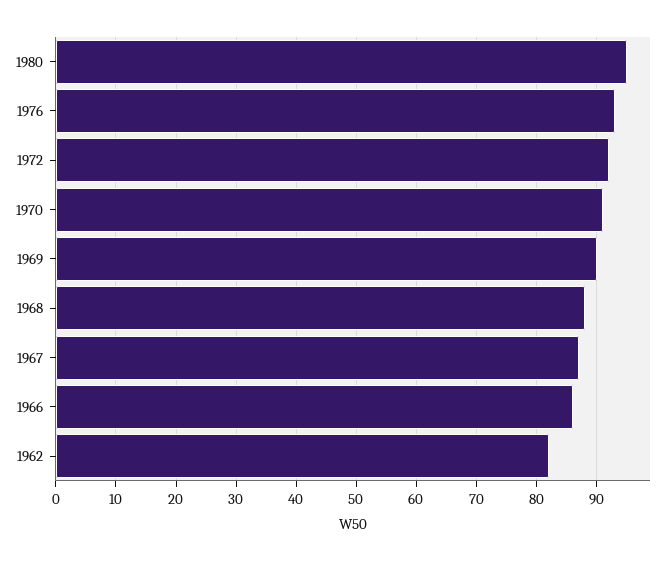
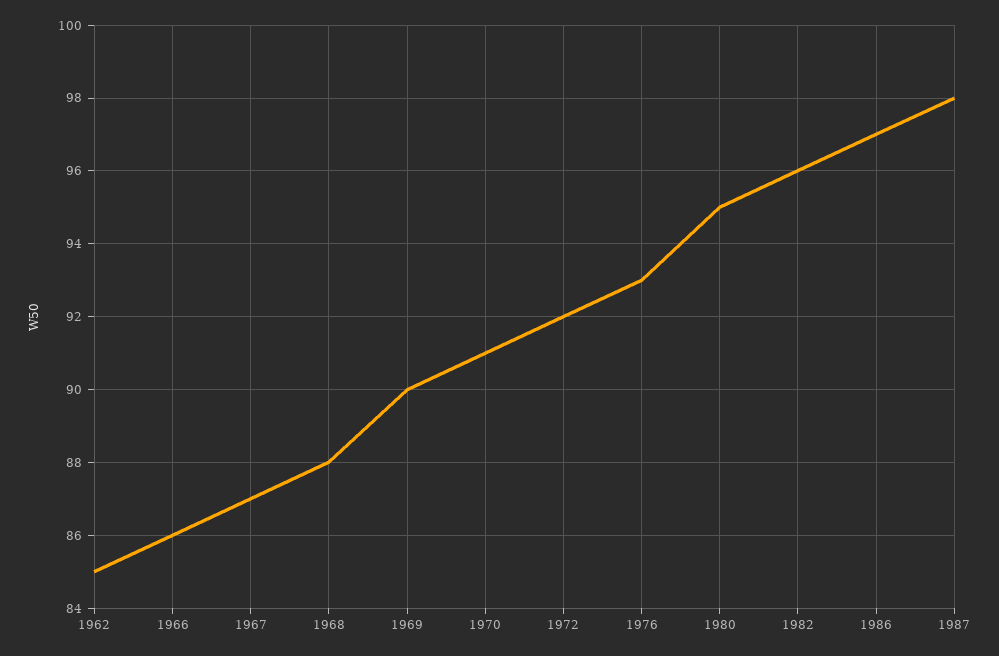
1962: 82 -> 85
1982: none -> 96
1986: none -> 97
1987: none -> 98

